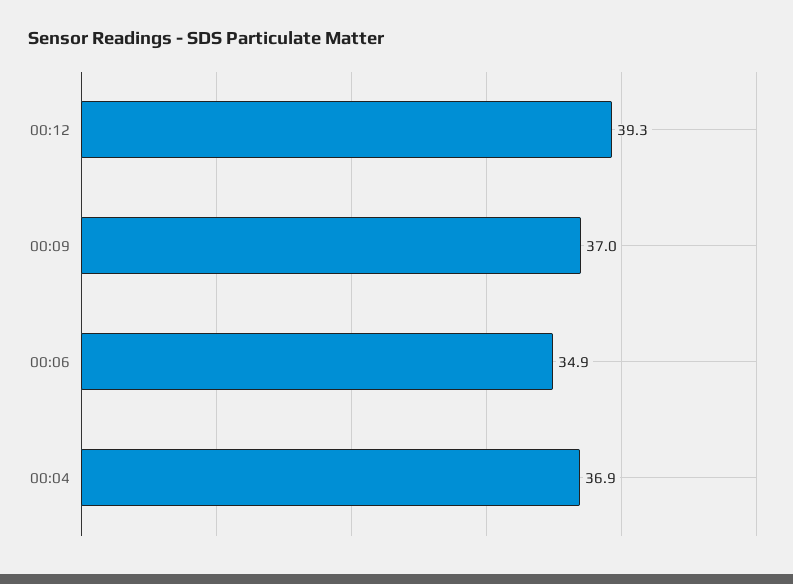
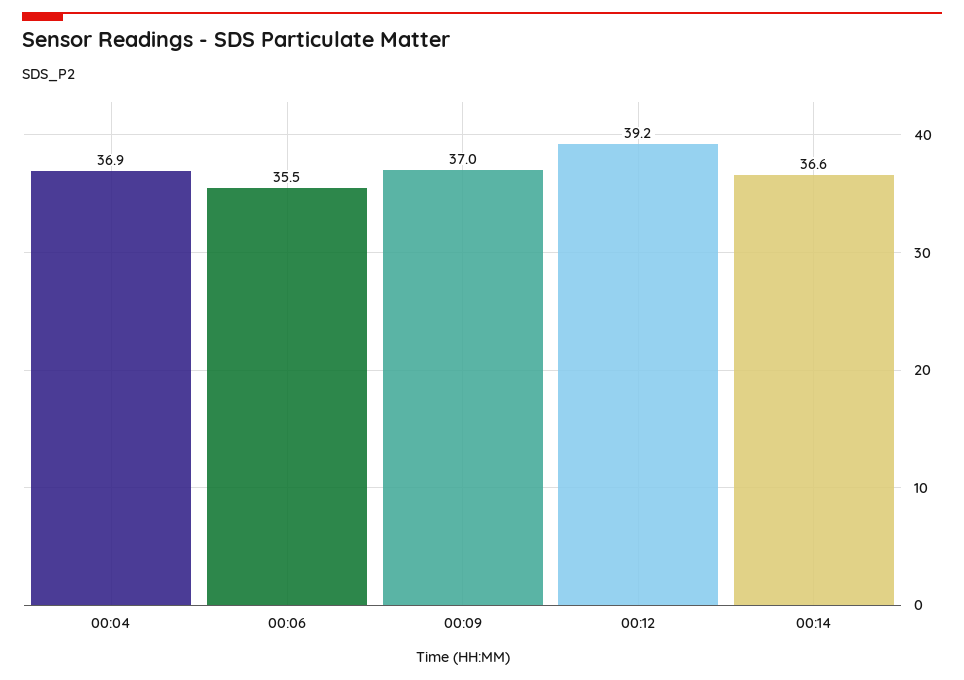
00:12: 39.3 -> 39.2
00:06: 34.9 -> 35.5
00:14: none -> 36.6

